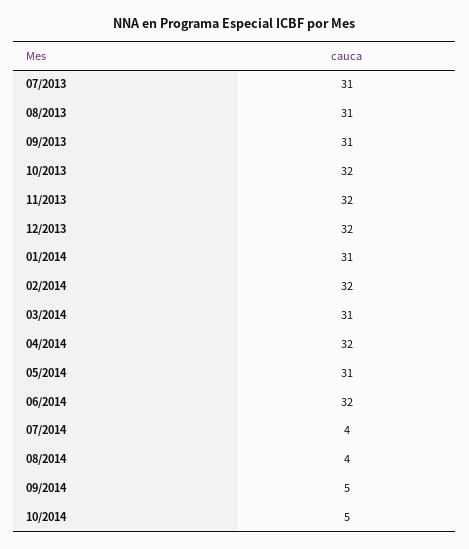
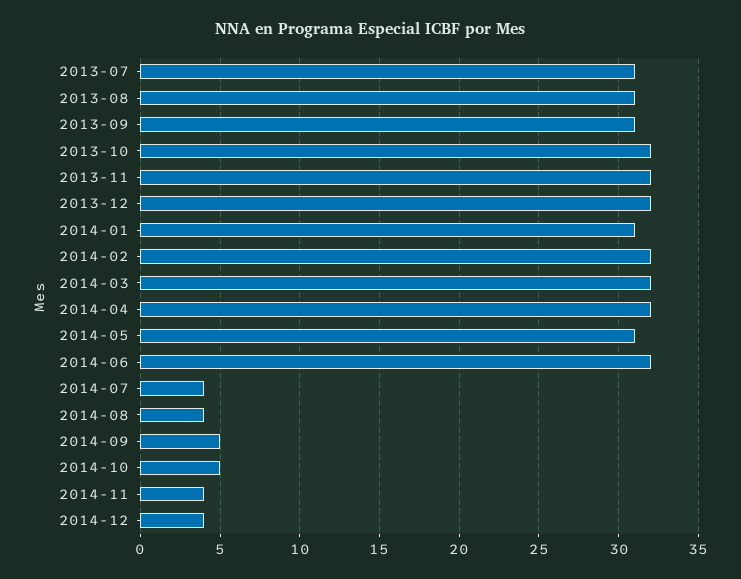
03/2014: 31 -> 32
2014-11: none -> 4
2014-12: none -> 4

